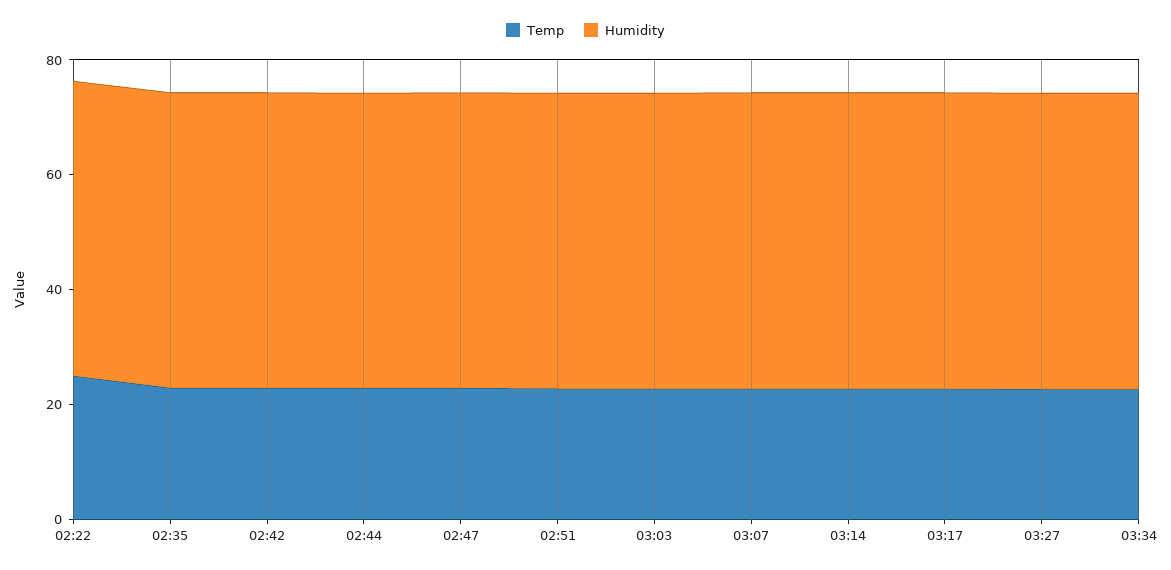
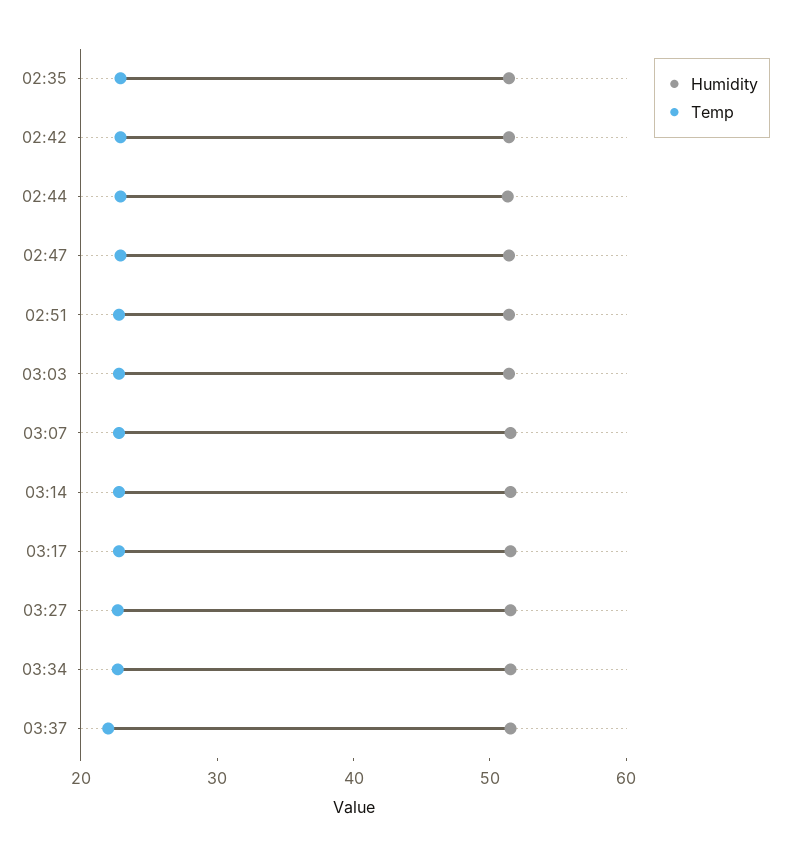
Temp, 02:22: 25 -> none
Humidity, 02:22: 50 -> none
Humidity, 03:37: none -> 52
Temp, 03:37: none -> 22

